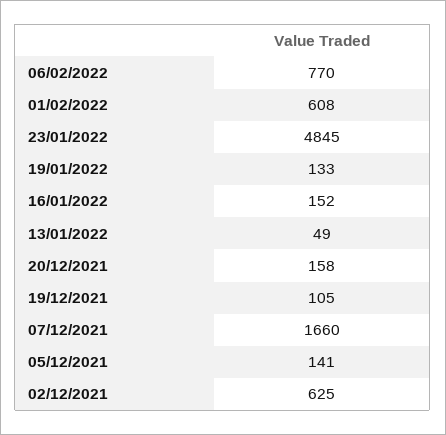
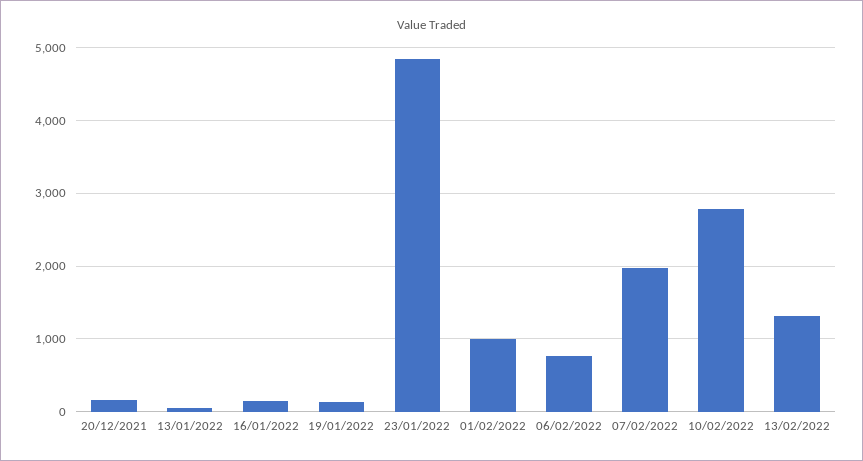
01/02/2022: 608 -> 1000
19/12/2021: 105 -> none
07/12/2021: 1660 -> none
05/12/2021: 141 -> none
02/12/2021: 625 -> none
07/02/2022: none -> 2000
10/02/2022: none -> 2800
13/02/2022: none -> 1300

